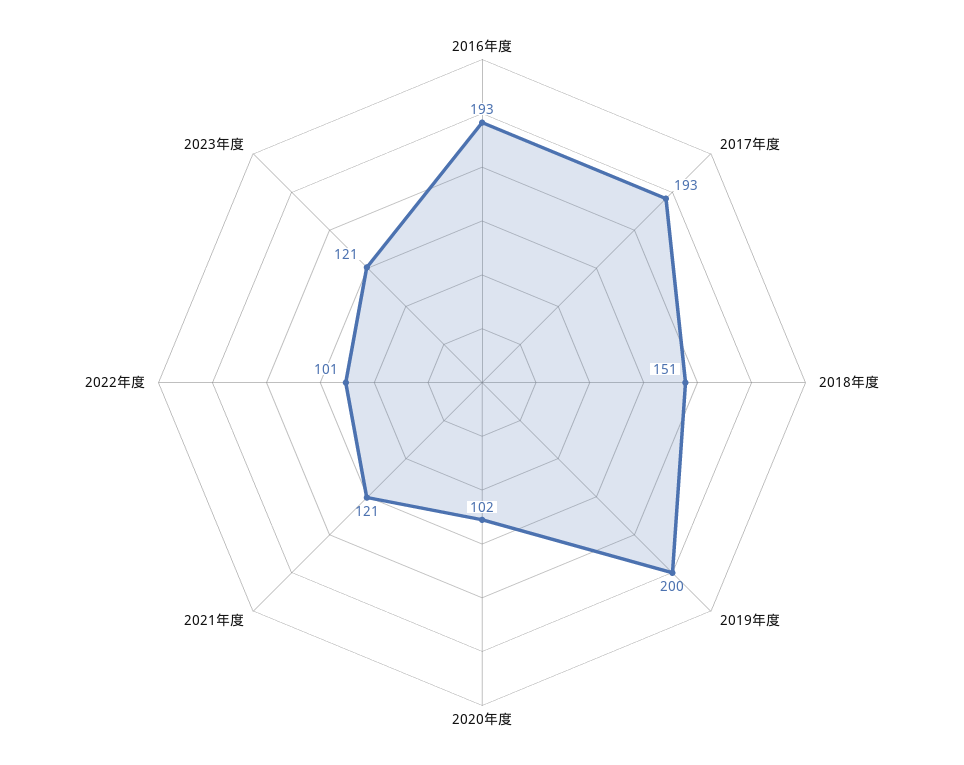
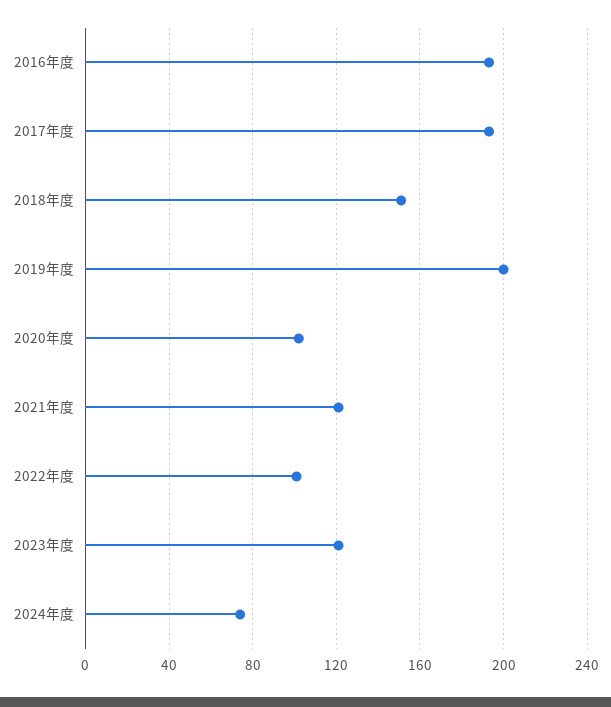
2024年度: none -> 75

